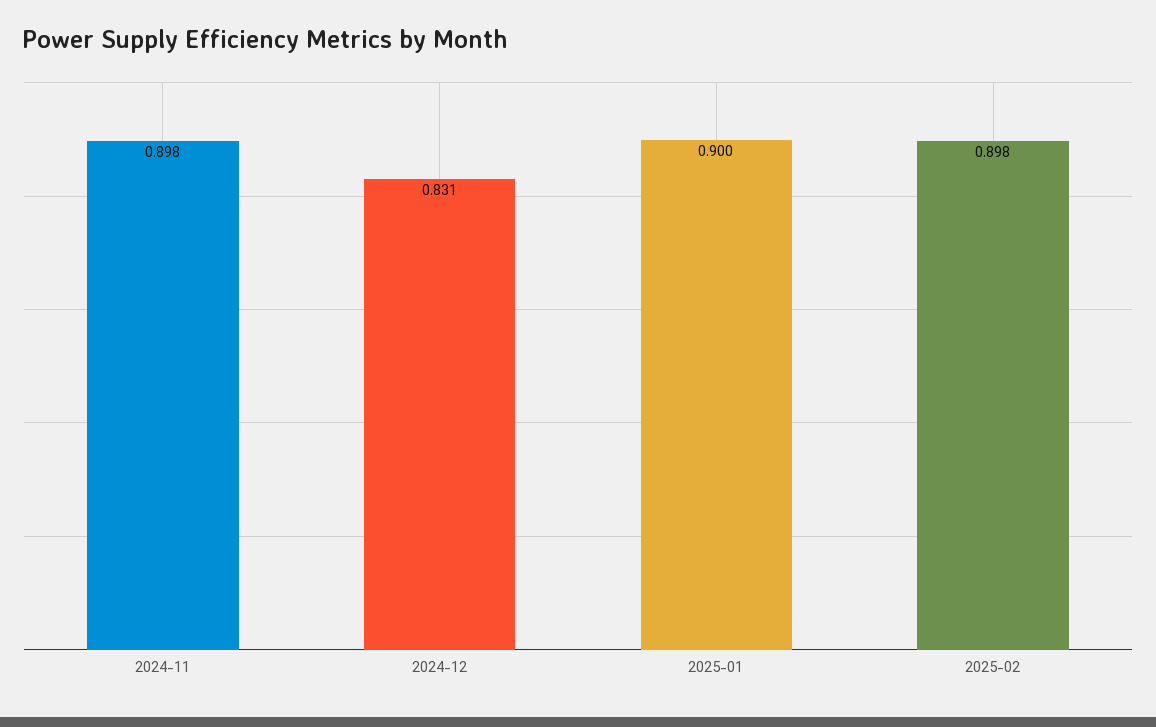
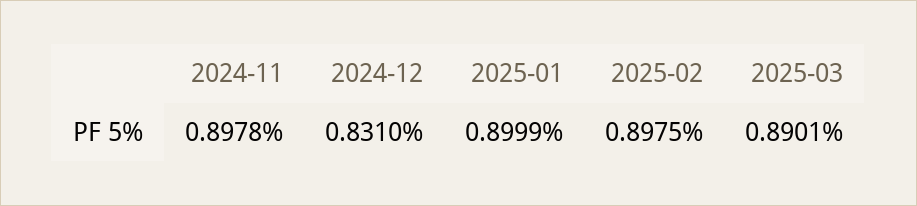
2025-03: none -> 0.8901

